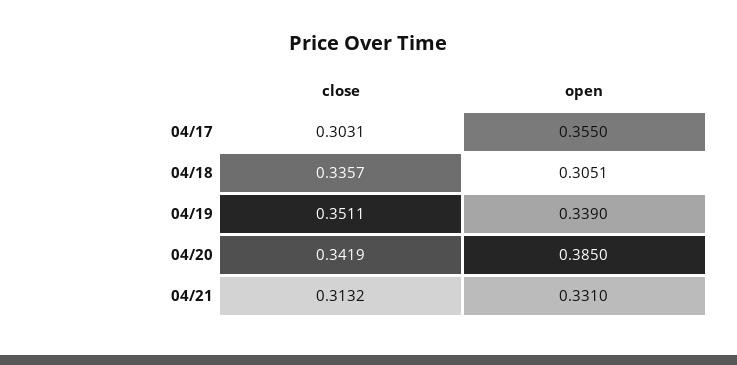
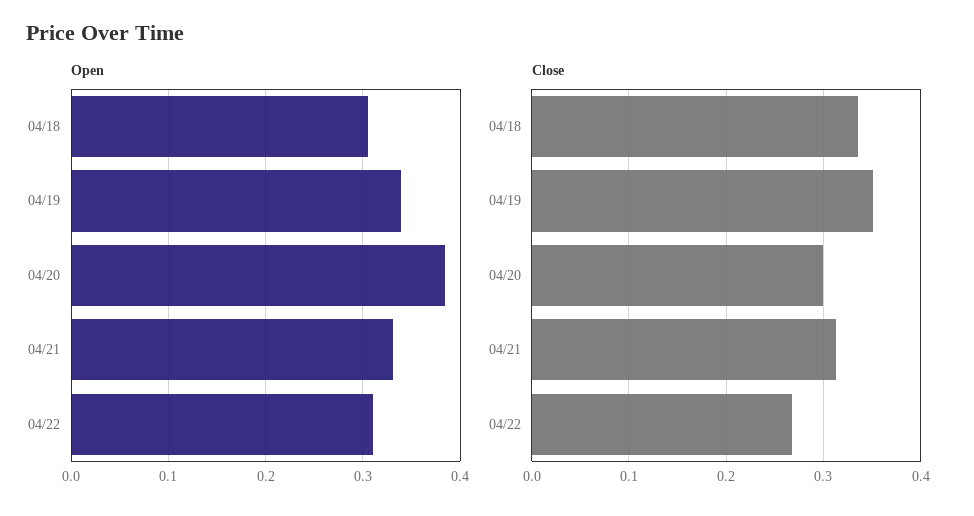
close, 04/17: 0.3031 -> none
open, 04/17: 0.355 -> none
close, 04/20: 0.3419 -> 0.3
open, 04/22: none -> 0.31
close, 04/22: none -> 0.27

